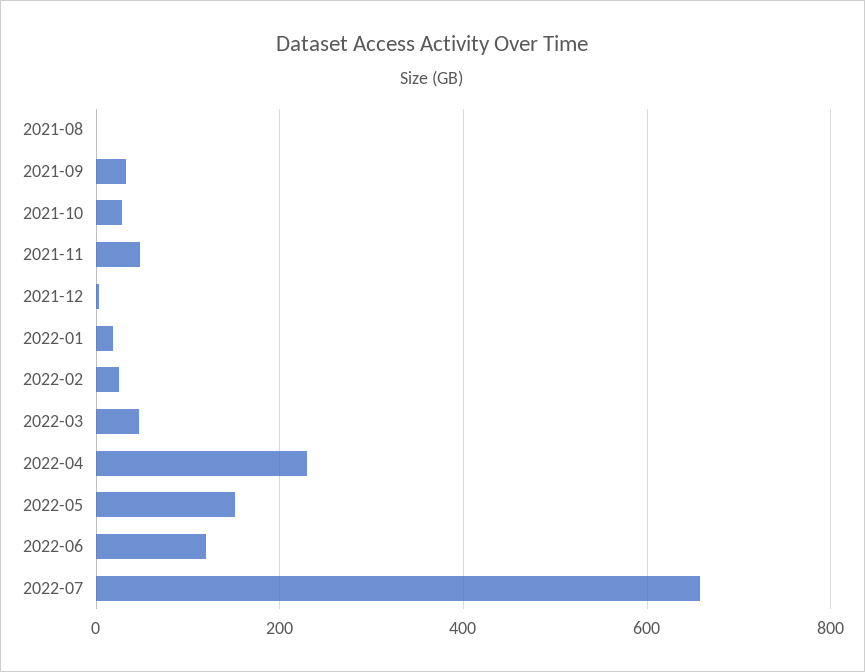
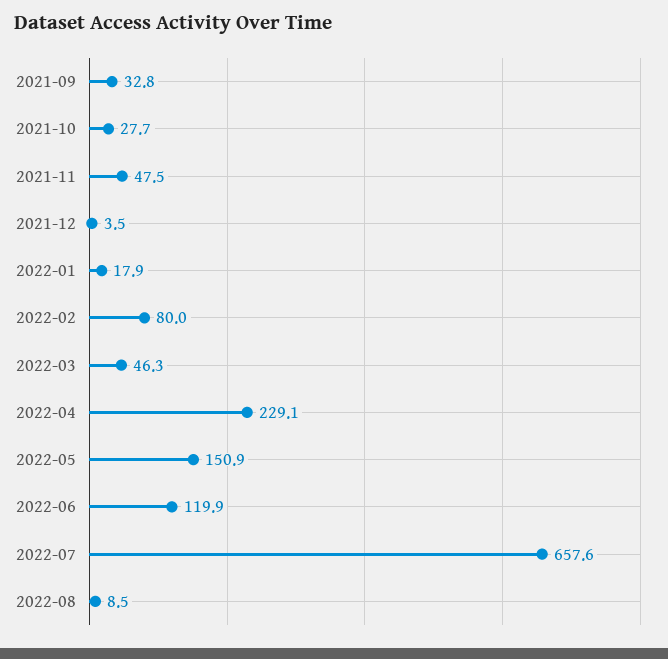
2021-08: 0 -> none
2022-02: 20 -> 80
2022-08: none -> 8.5

